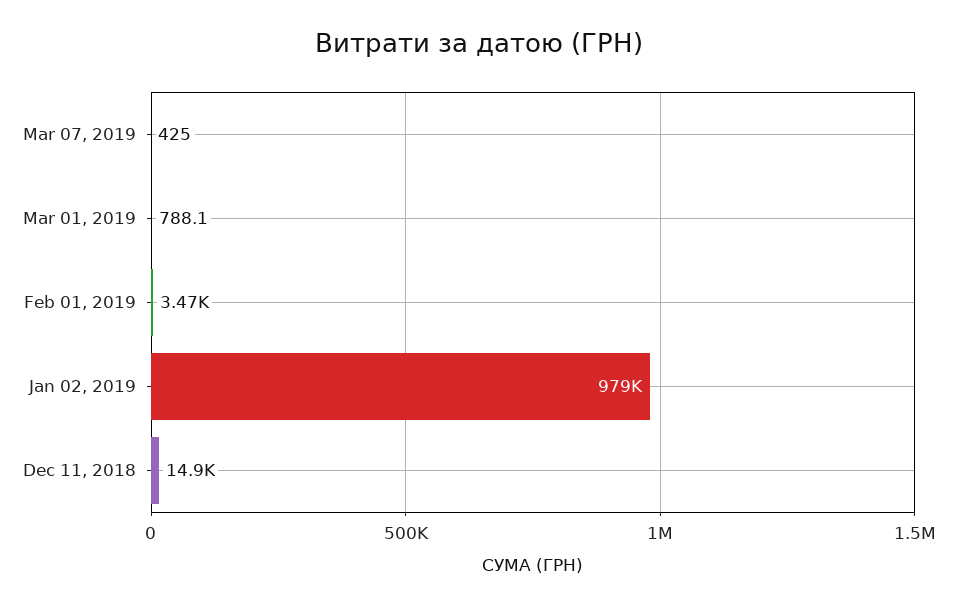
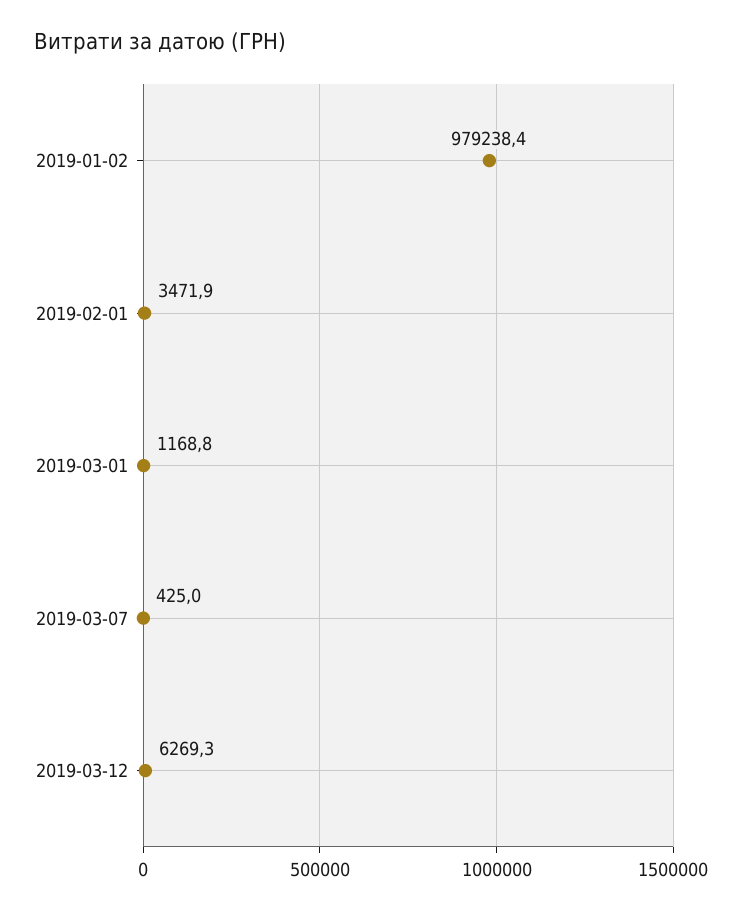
Mar 01, 2019: 788.1 -> 1168.8
Dec 11, 2018: 14900 -> none
2019-03-12: none -> 6269.3

